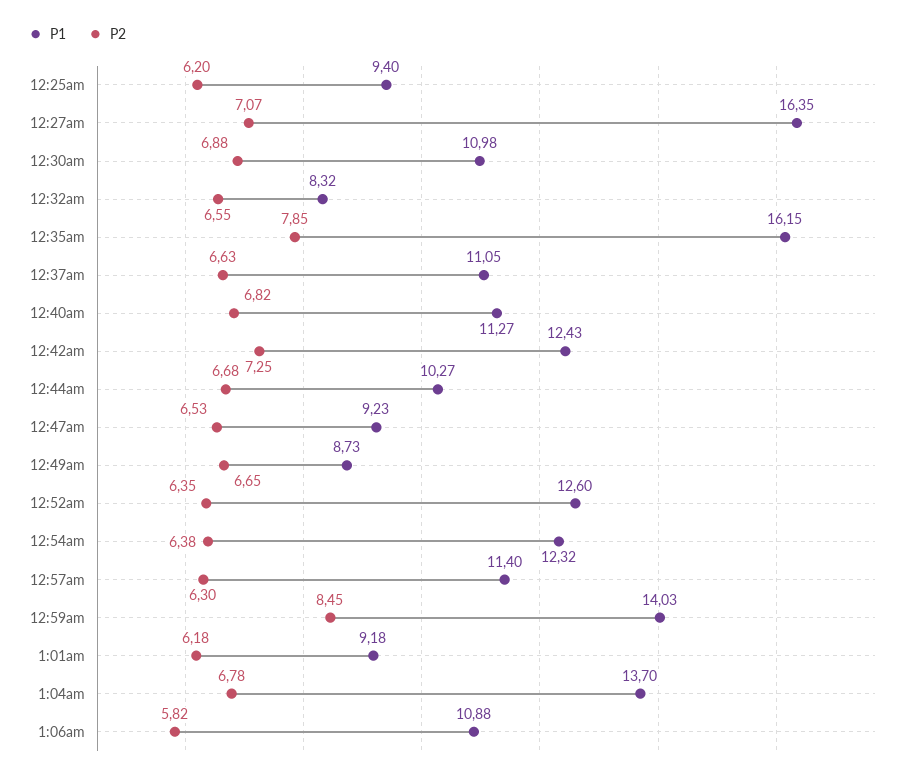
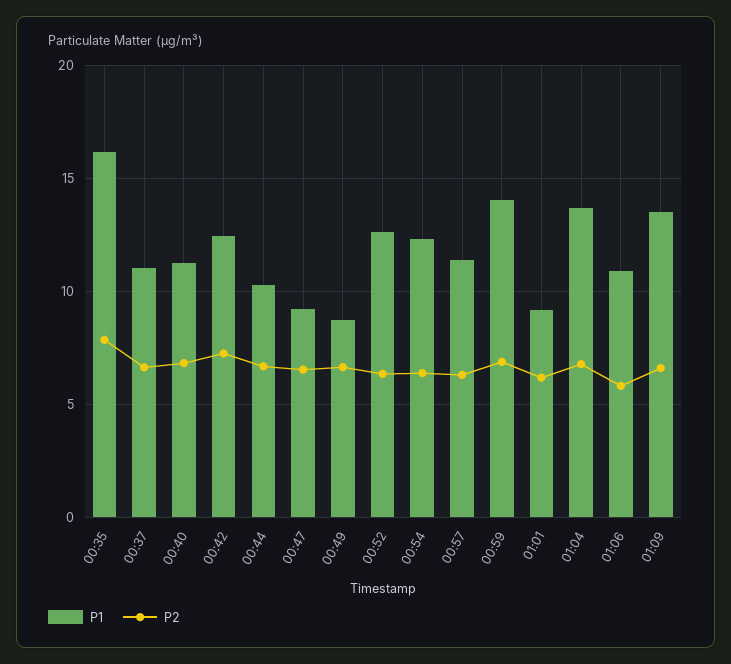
P1, 12:25am: 9.4 -> none
P2, 12:25am: 6.2 -> none
P1, 12:27am: 16.35 -> none
P2, 12:27am: 7.07 -> none
P1, 12:30am: 10.98 -> none
P2, 12:30am: 6.88 -> none
P1, 12:32am: 8.32 -> none
P2, 12:32am: 6.55 -> none
P2, 12:59am: 8.45 -> 7
P1, 01:09: none -> 13.5
P2, 01:09: none -> 6.5

